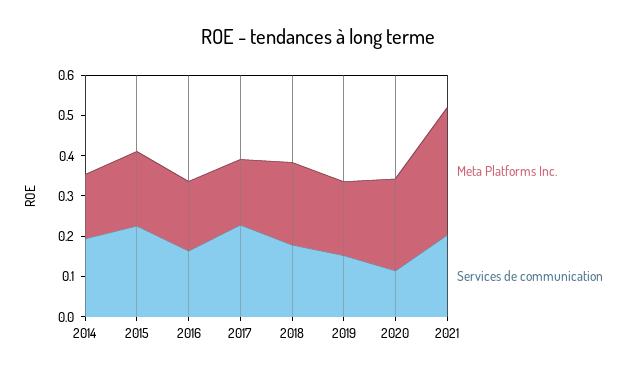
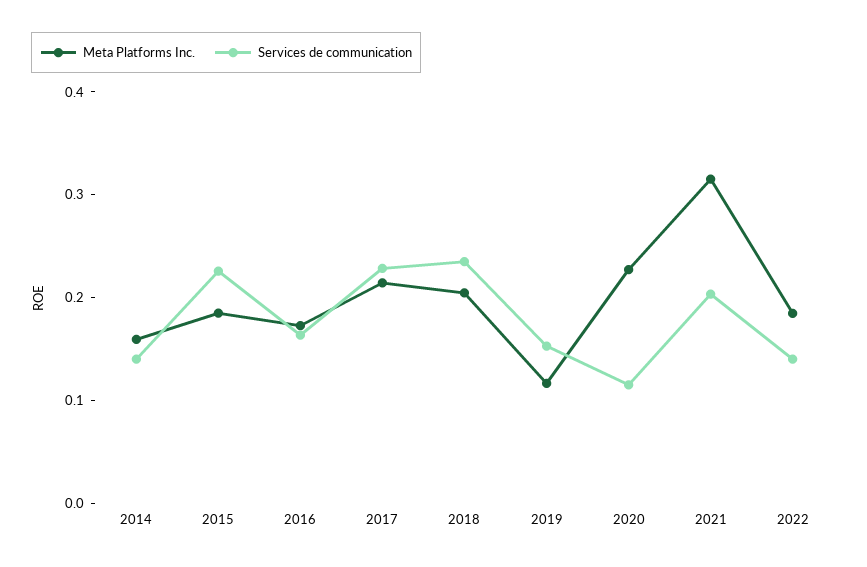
Services de communication, 2014: 0.2 -> 0.14
Meta Platforms Inc., 2017: 0.16 -> 0.22
Services de communication, 2018: 0.18 -> 0.24
Meta Platforms Inc., 2019: 0.18 -> 0.12
Meta Platforms Inc., 2022: none -> 0.18
Services de communication, 2022: none -> 0.14

